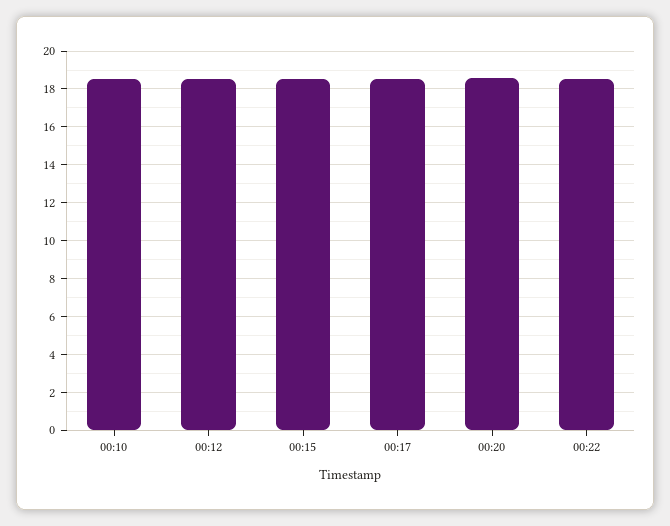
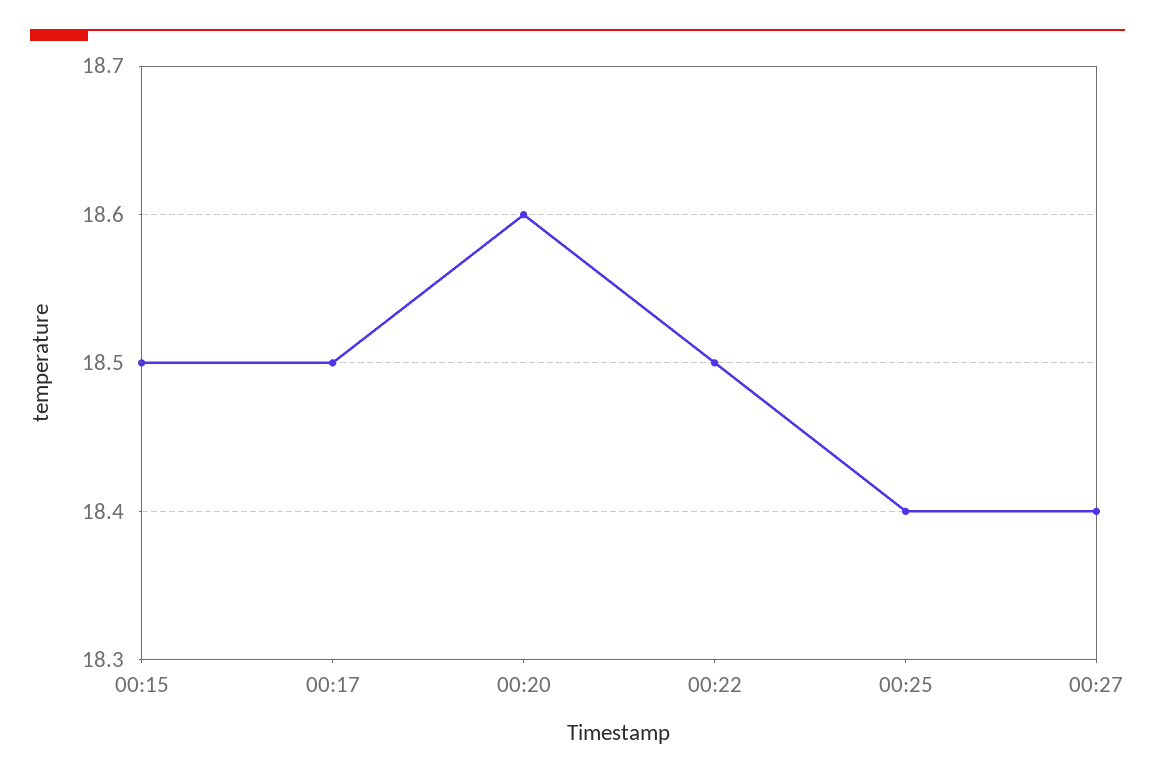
00:10: 18.5 -> none
00:12: 18.5 -> none
00:25: none -> 18.4
00:27: none -> 18.4

